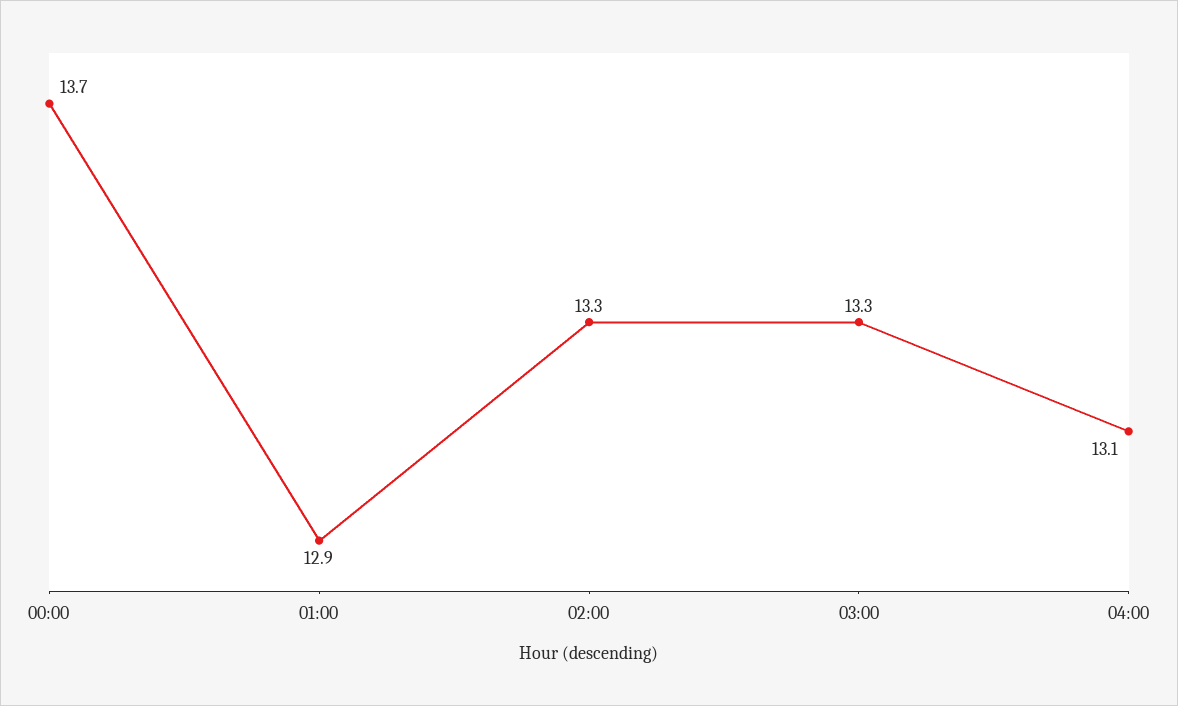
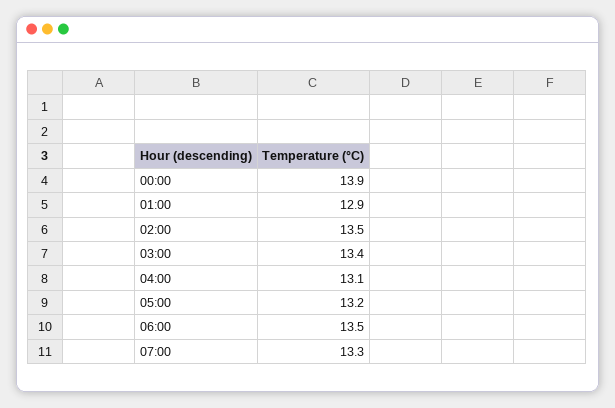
00:00: 13.7 -> 13.9
02:00: 13.3 -> 13.5
03:00: 13.3 -> 13.4
05:00: none -> 13.2
06:00: none -> 13.5
07:00: none -> 13.3

